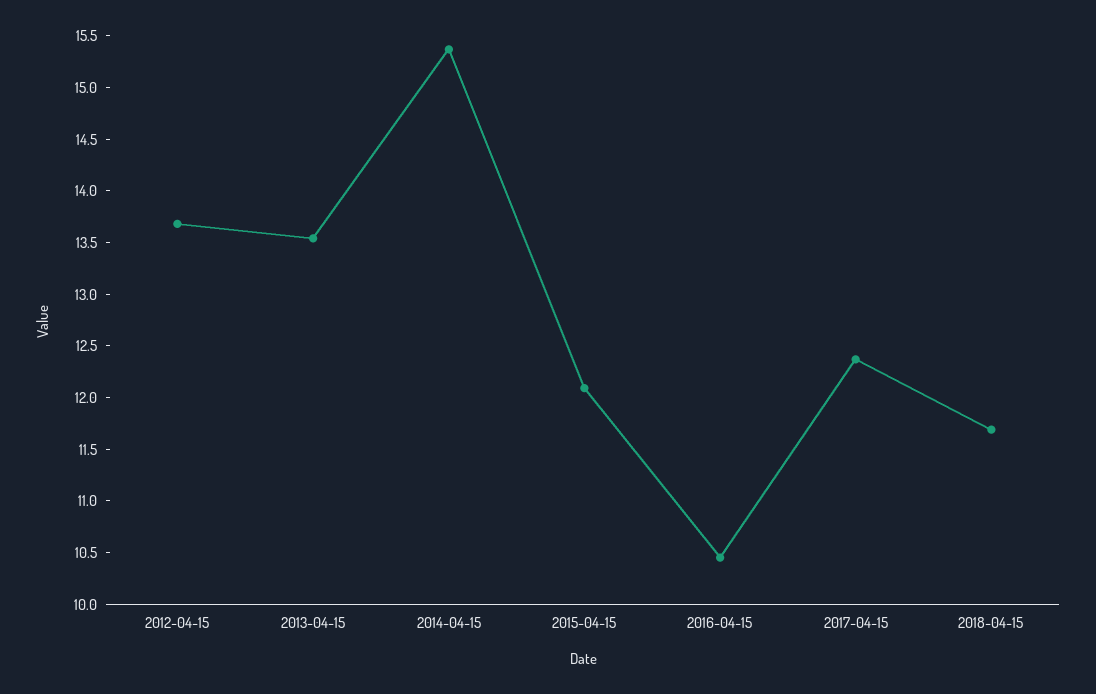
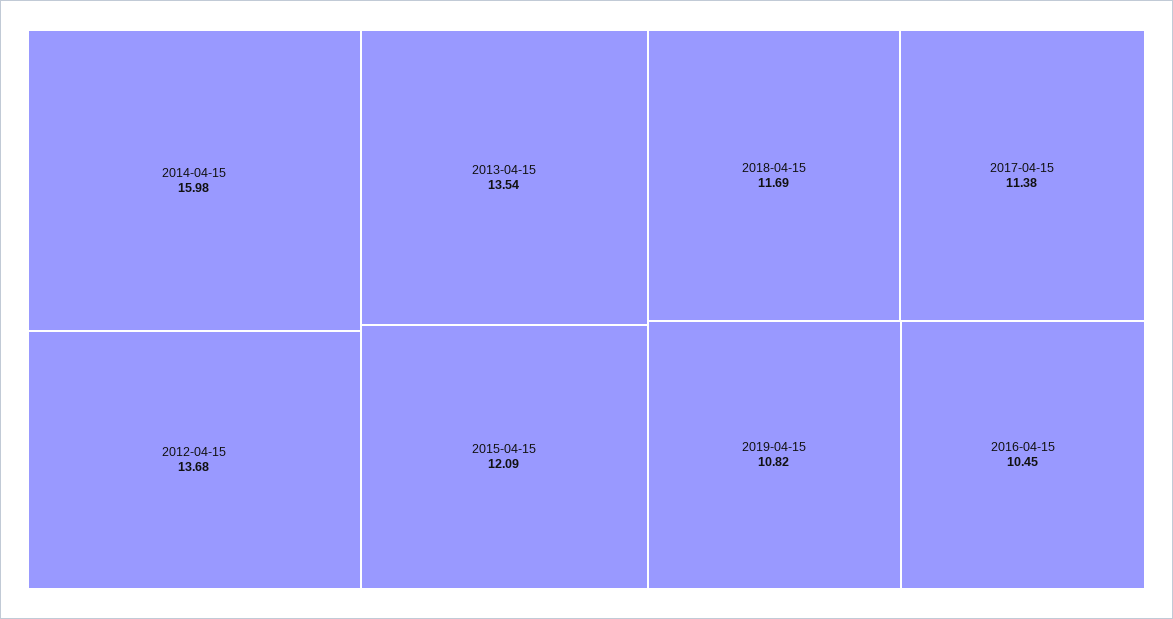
2014-04-15: 15.4 -> 15.98
2017-04-15: 12.4 -> 11.38
2019-04-15: none -> 10.82

